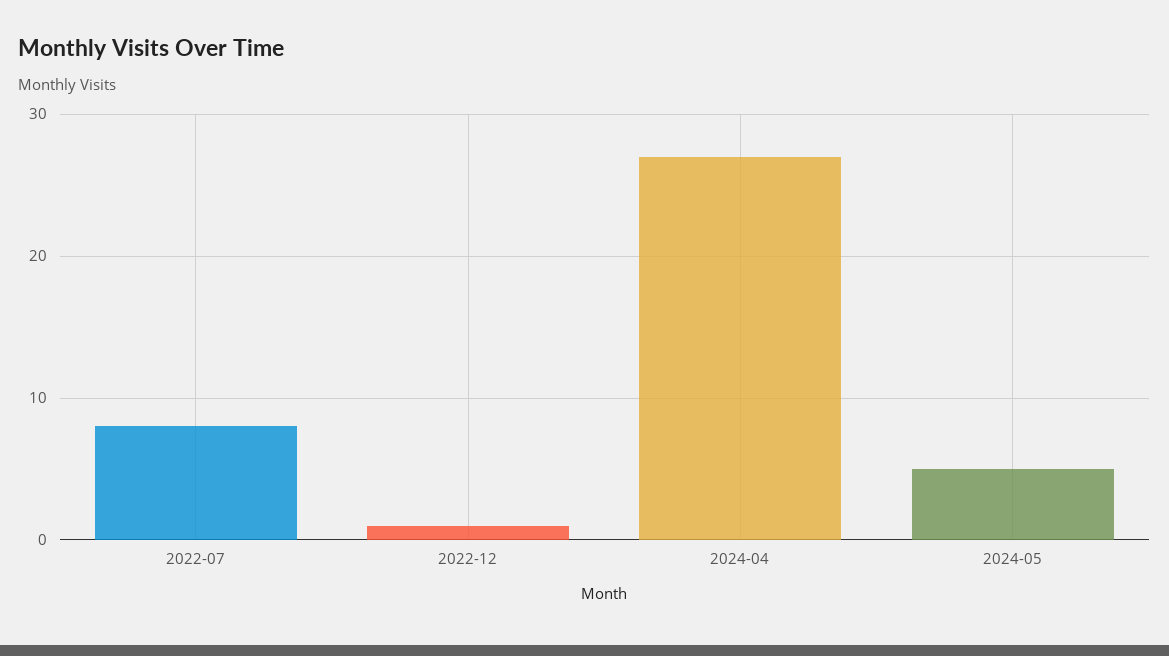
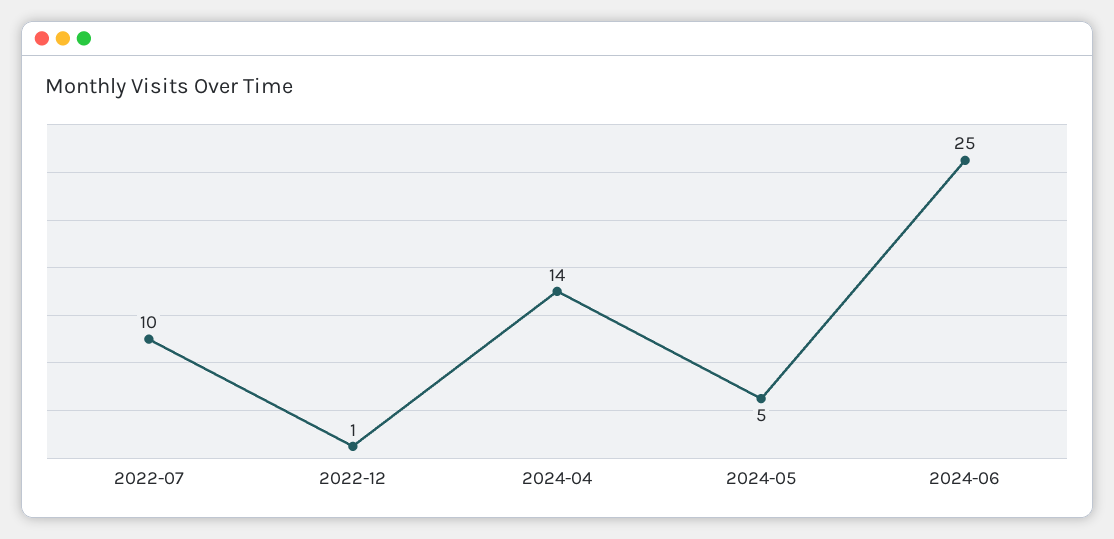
2022-07: 8 -> 10
2024-04: 27 -> 14
2024-06: none -> 25

